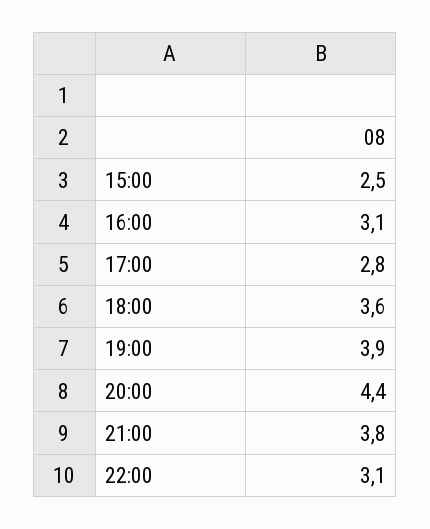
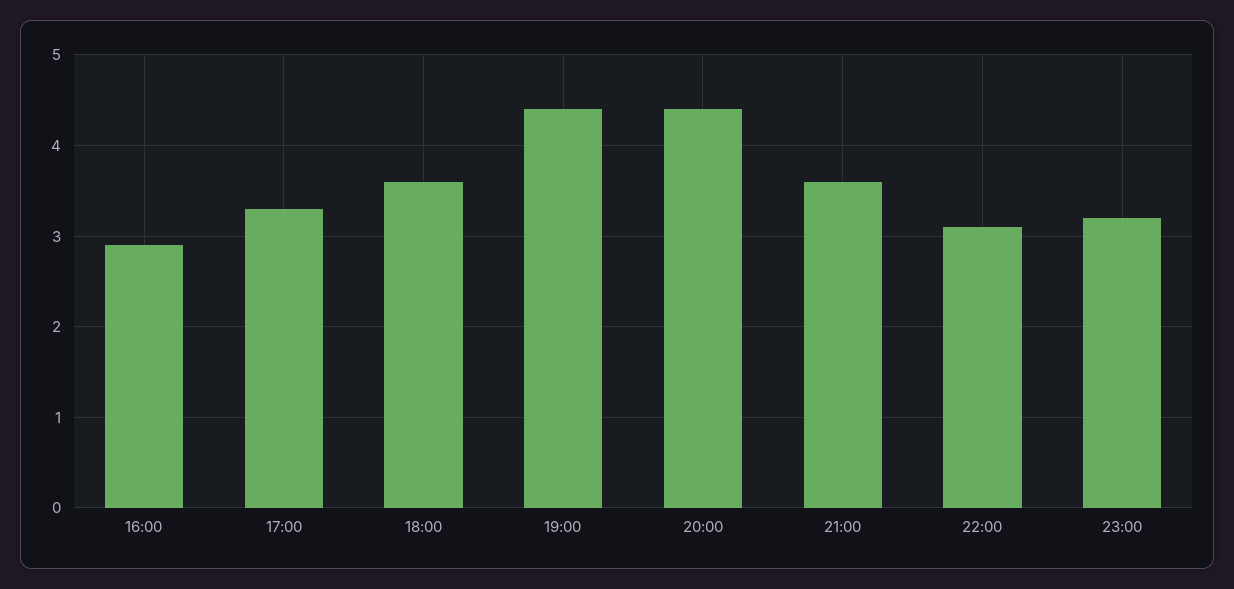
15:00: 2.5 -> none
16:00: 3.1 -> 2.9
17:00: 2.8 -> 3.3
19:00: 3.9 -> 4.4
21:00: 3.8 -> 3.6
23:00: none -> 3.2

